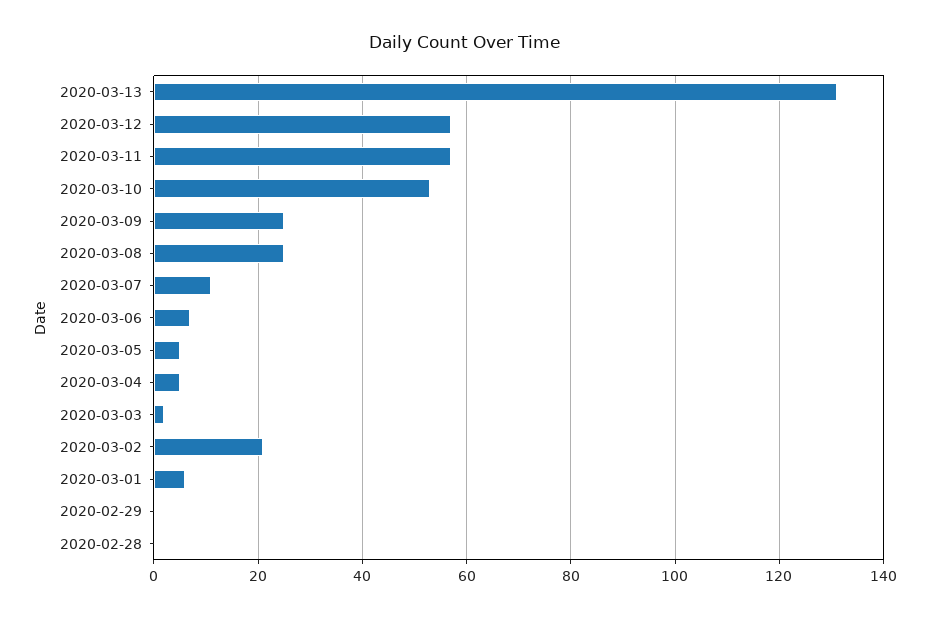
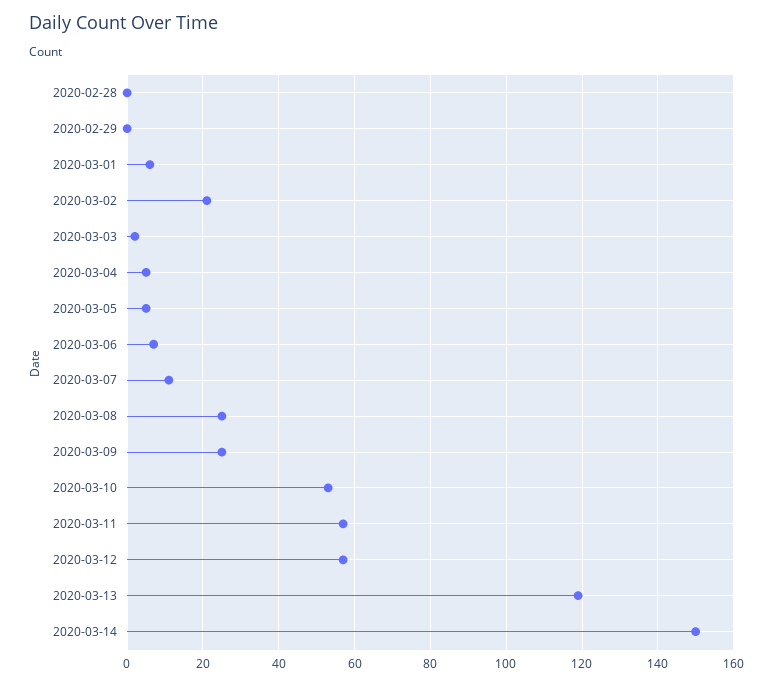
2020-03-13: 130 -> 120
2020-03-14: none -> 150

